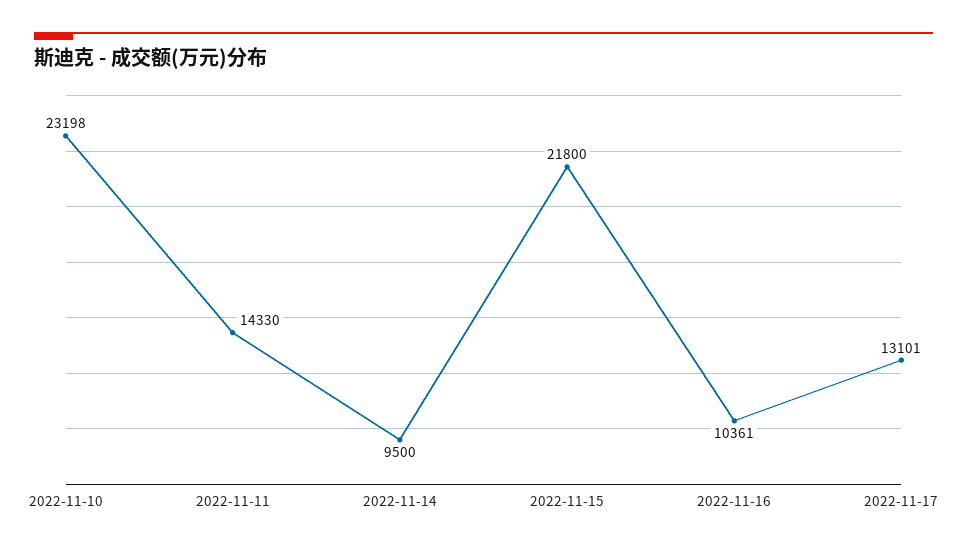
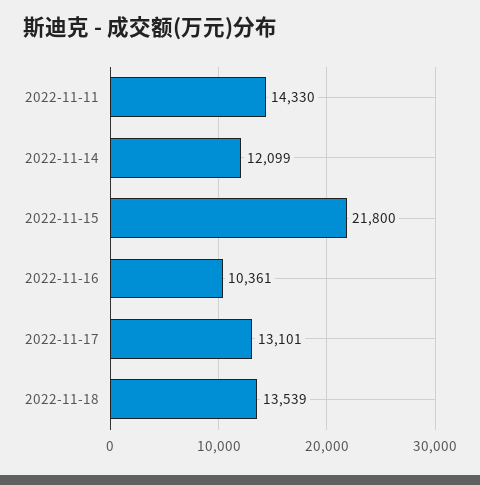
2022-11-10: 23198 -> none
2022-11-14: 9500 -> 12099
2022-11-18: none -> 13539

